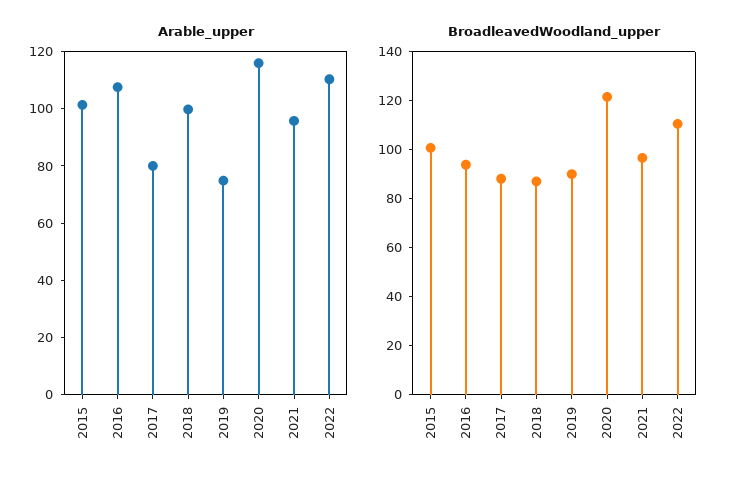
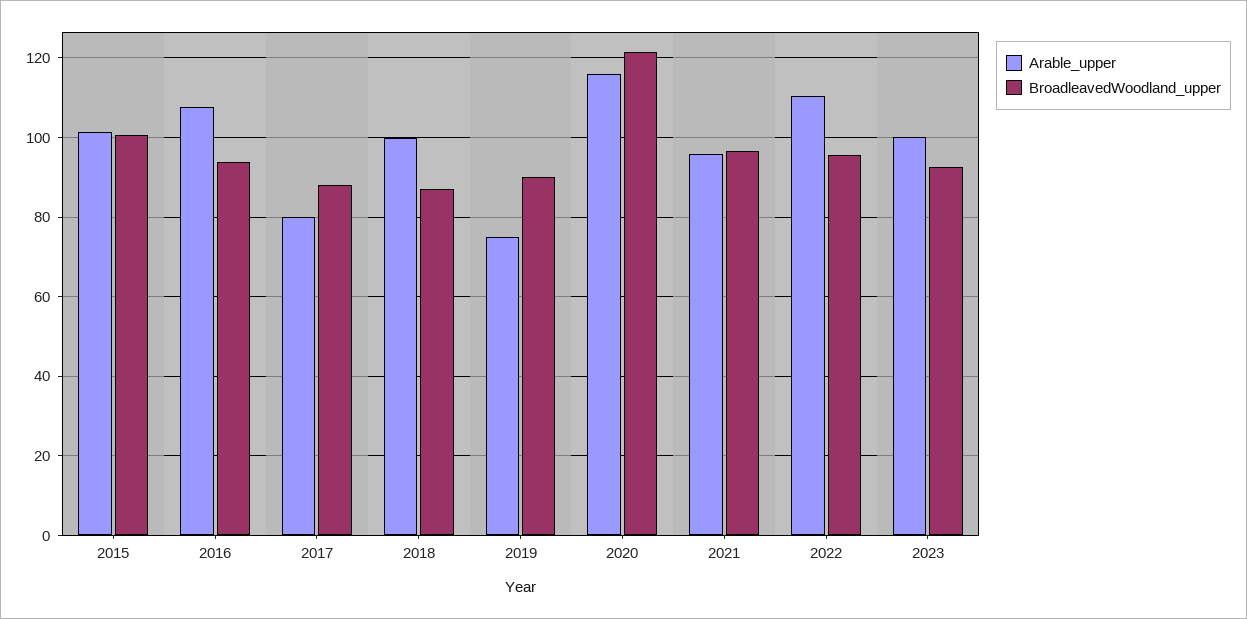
BroadleavedWoodland_upper, 2022: 110 -> 96
Arable_upper, 2023: none -> 100
BroadleavedWoodland_upper, 2023: none -> 92

